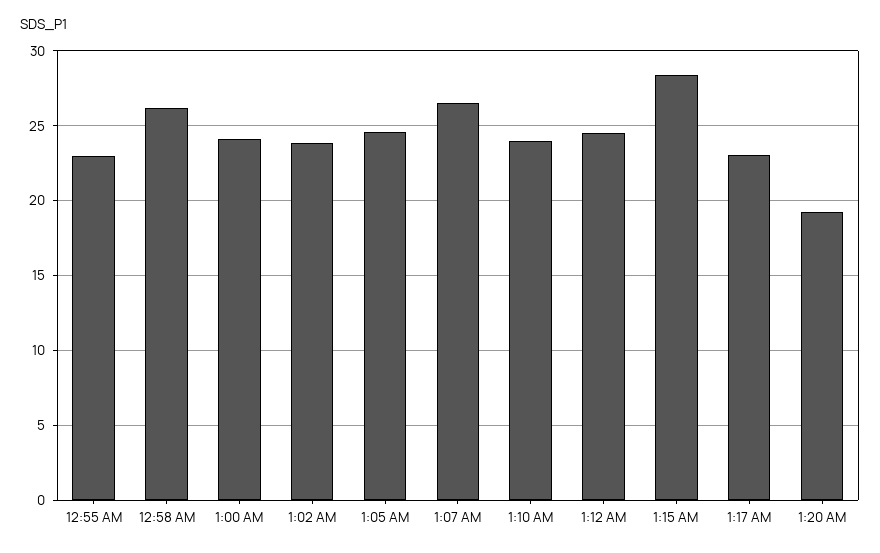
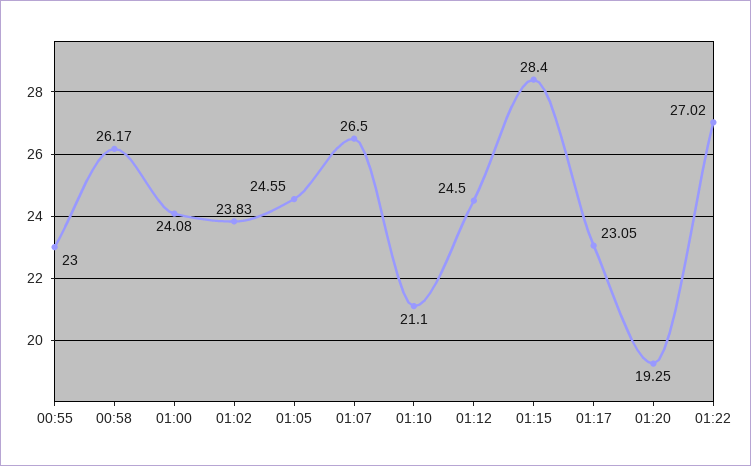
1:10 AM: 24 -> 21.1
01:22: none -> 27.02

